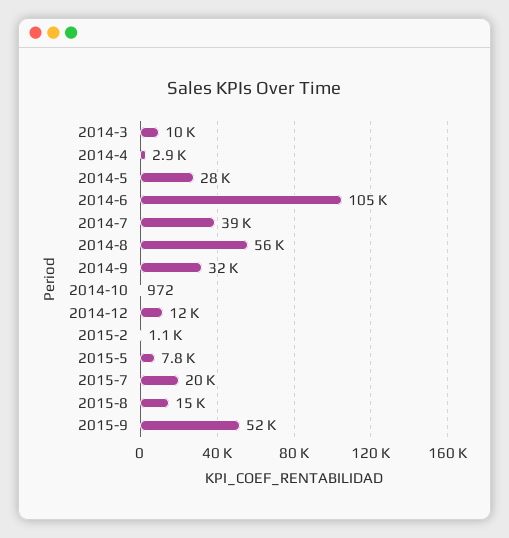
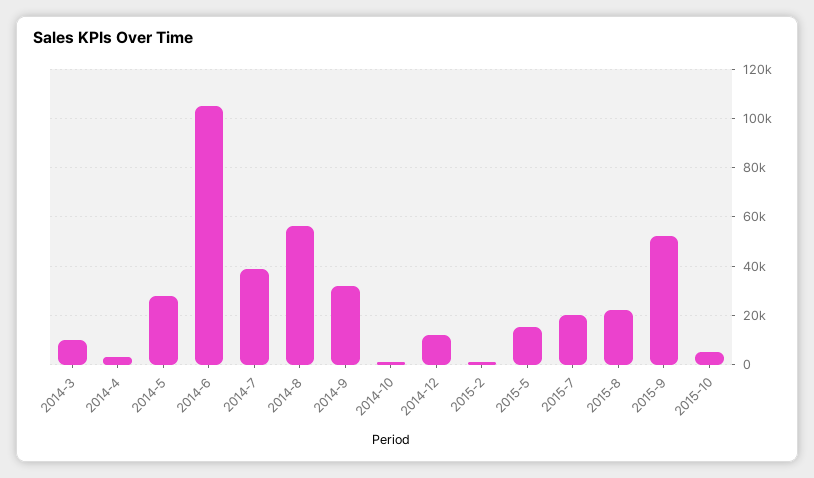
2015-5: 7800 -> 15000
2015-8: 15000 -> 22500
2015-10: none -> 5000

